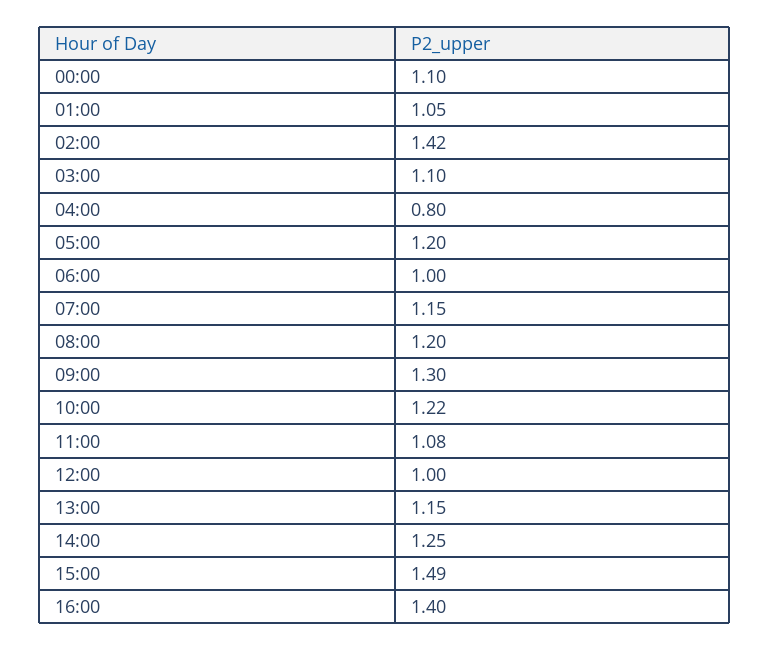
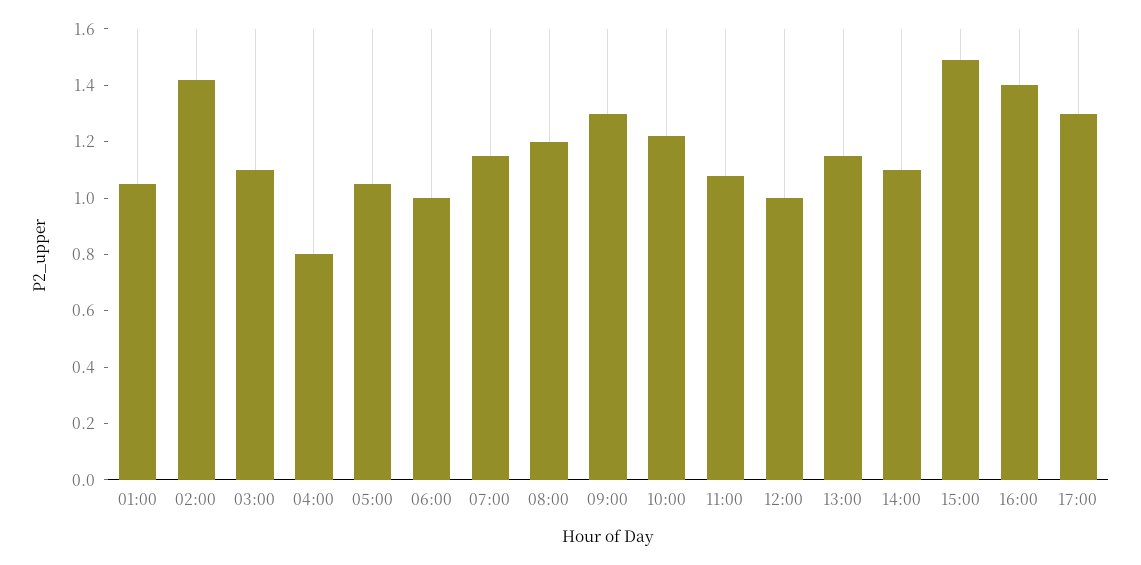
00:00: 1.1 -> none
05:00: 1.2 -> 1.05
14:00: 1.25 -> 1.1
17:00: none -> 1.3

